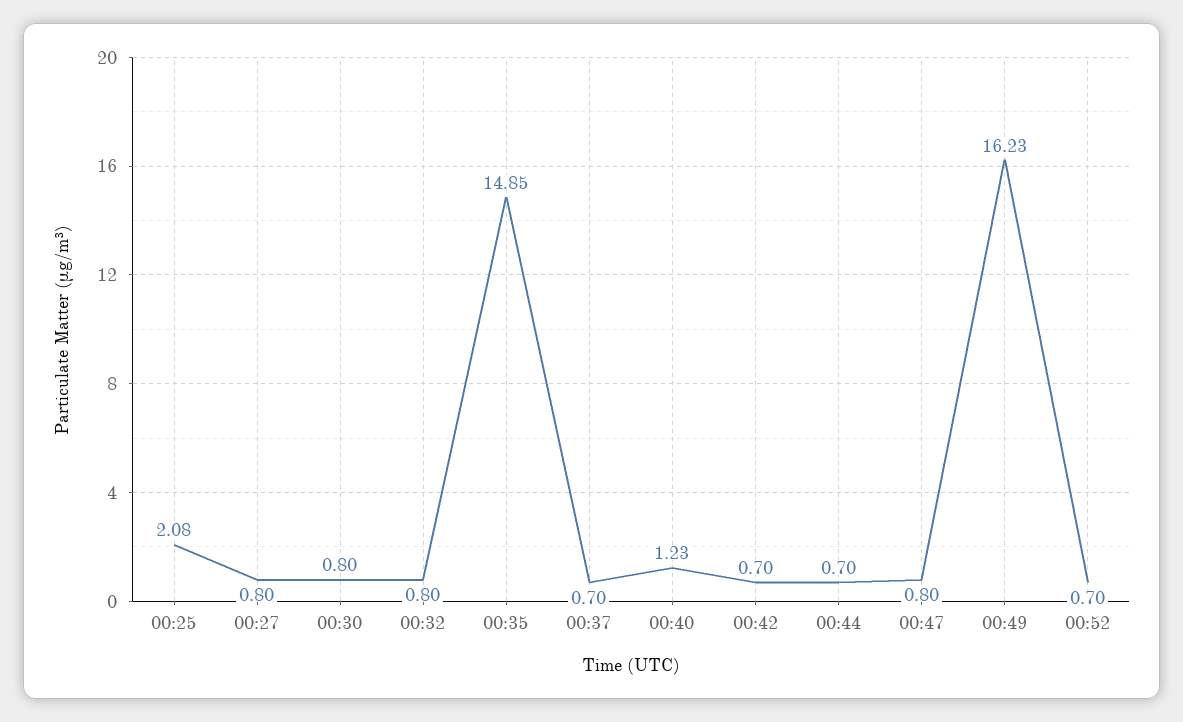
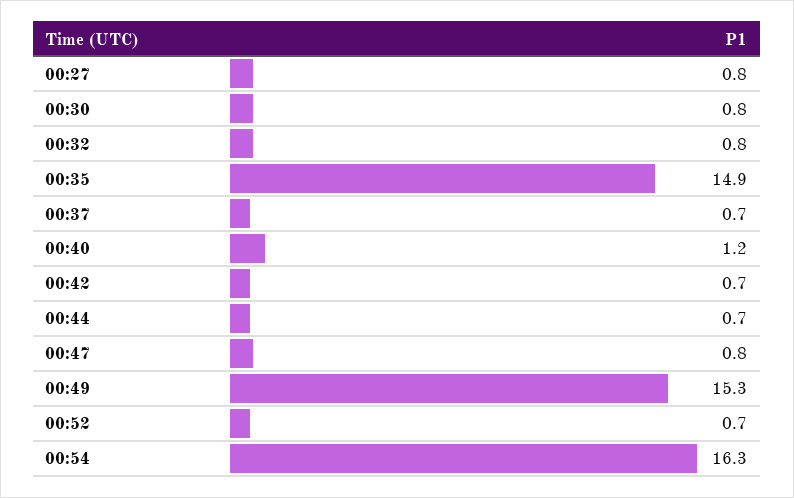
00:25: 2.08 -> none
00:49: 16.23 -> 15.3
00:54: none -> 16.3

